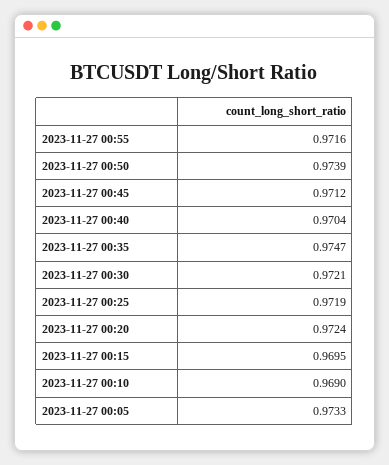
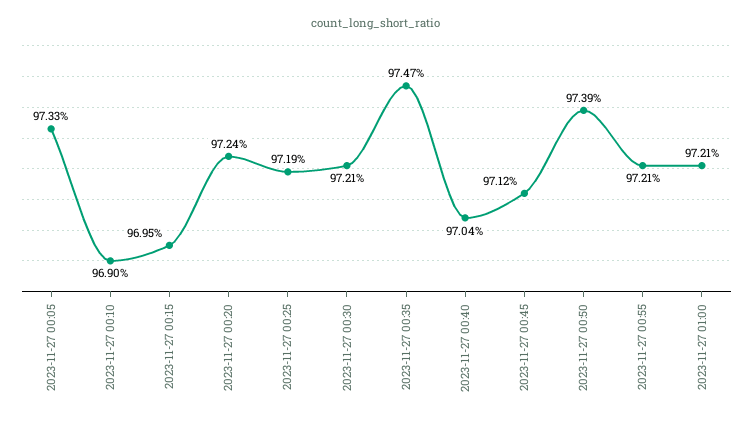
2023-11-27 00:55: 0.9716 -> 0.9721
2023-11-27 01:00: none -> 0.9721

